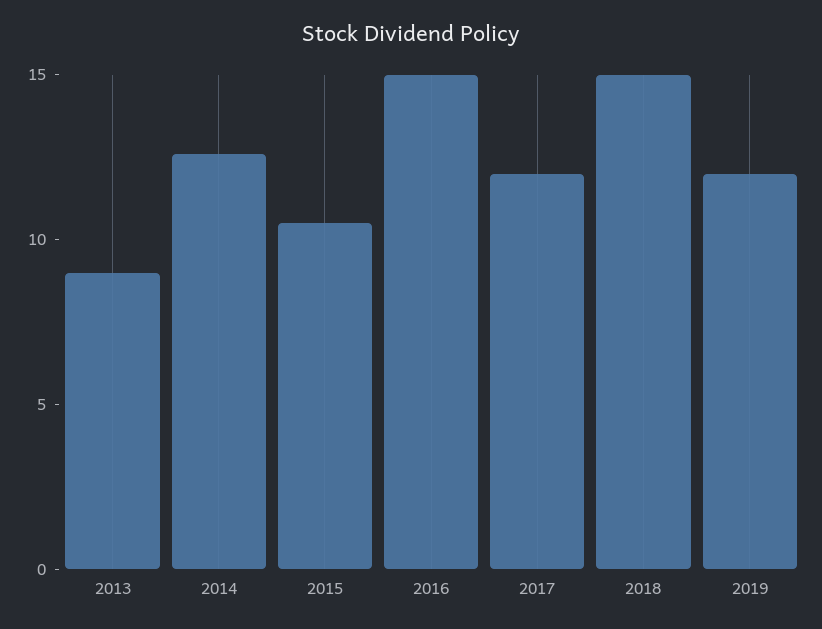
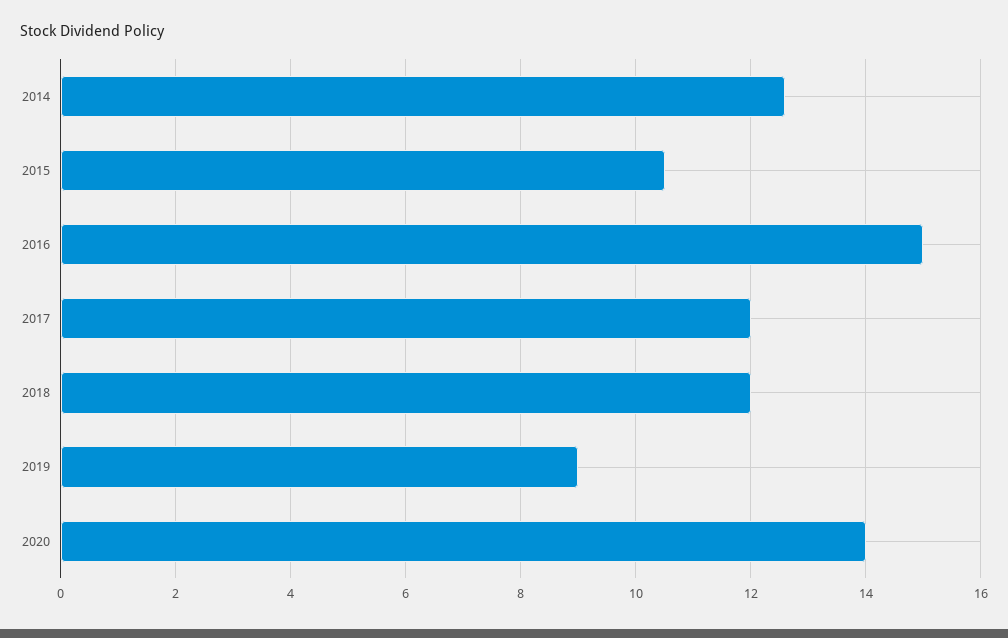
2013: 9 -> none
2018: 15 -> 12
2019: 12 -> 9
2020: none -> 14

